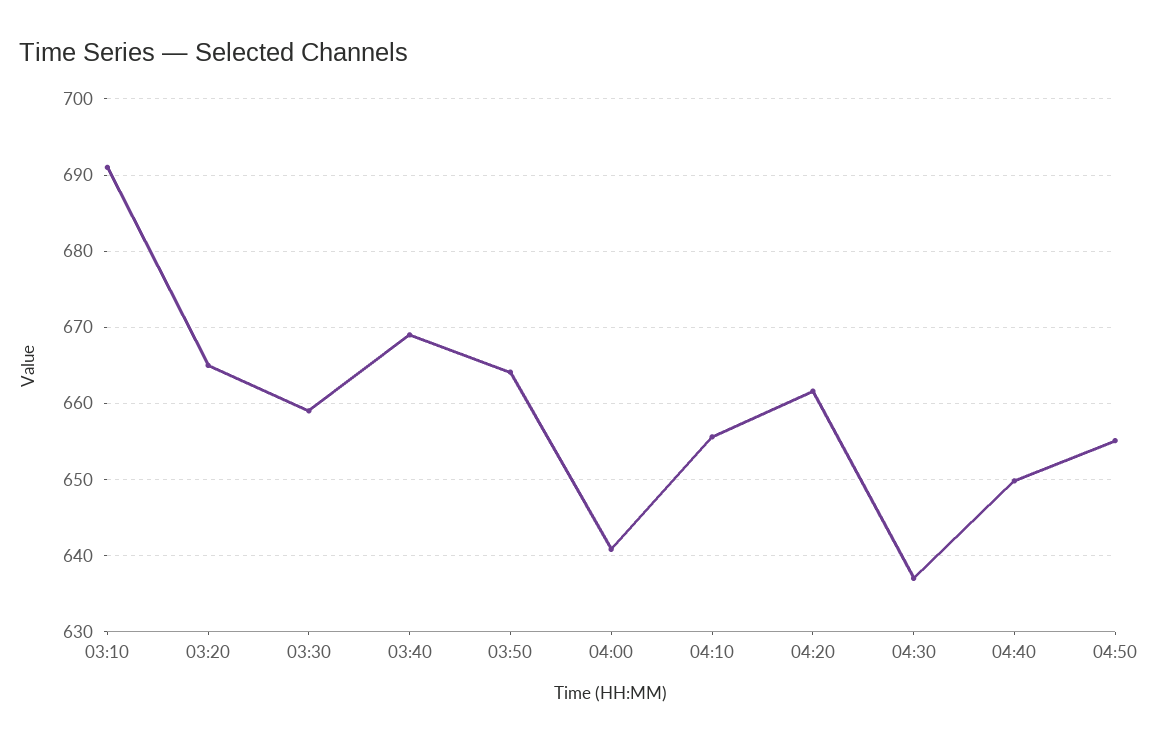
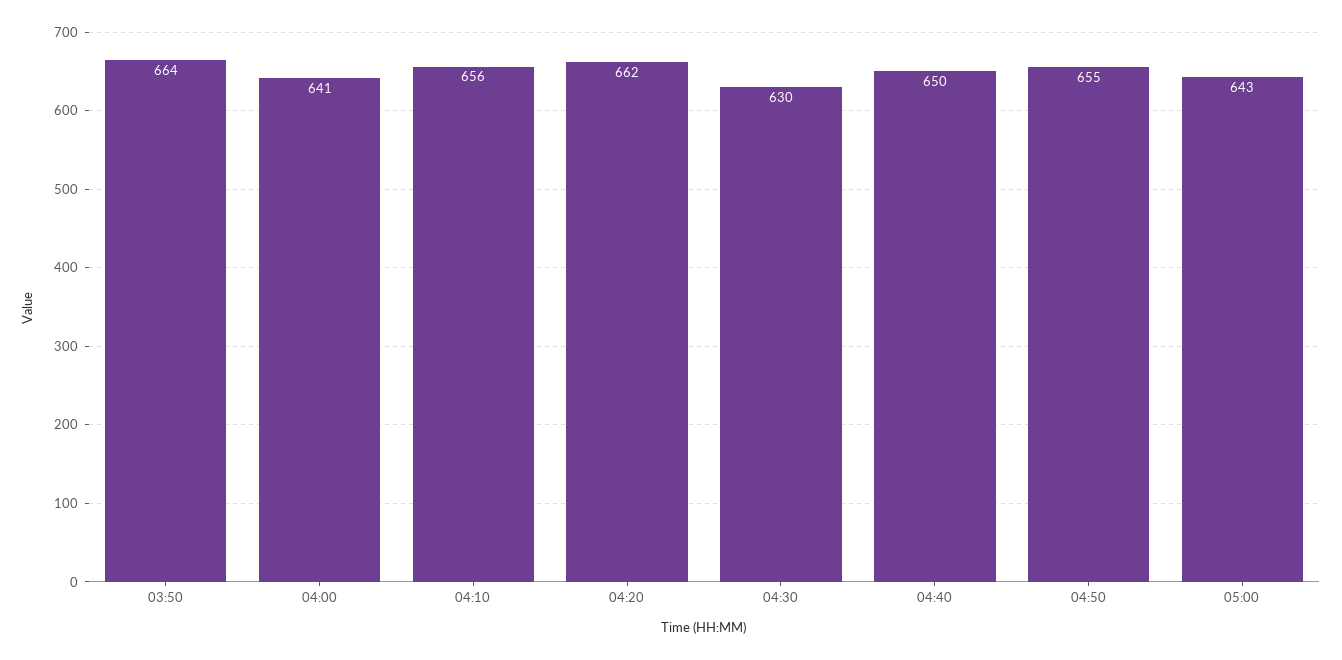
03:10: 691 -> none
03:20: 665 -> none
03:30: 659 -> none
03:40: 669 -> none
04:30: 637 -> 630
05:00: none -> 643

